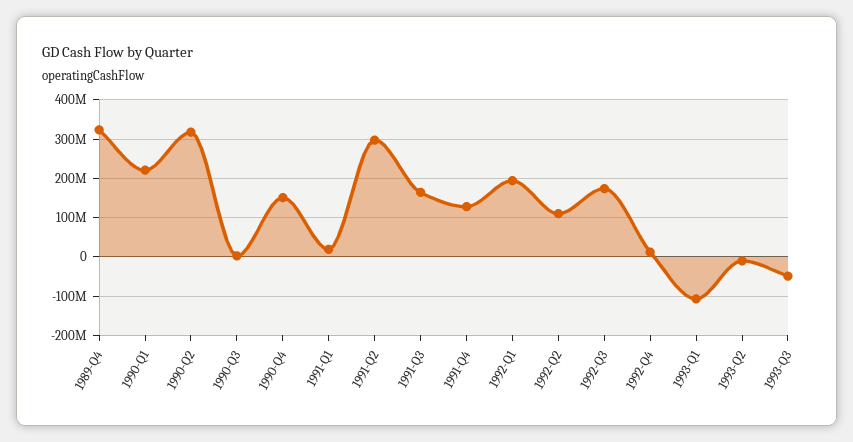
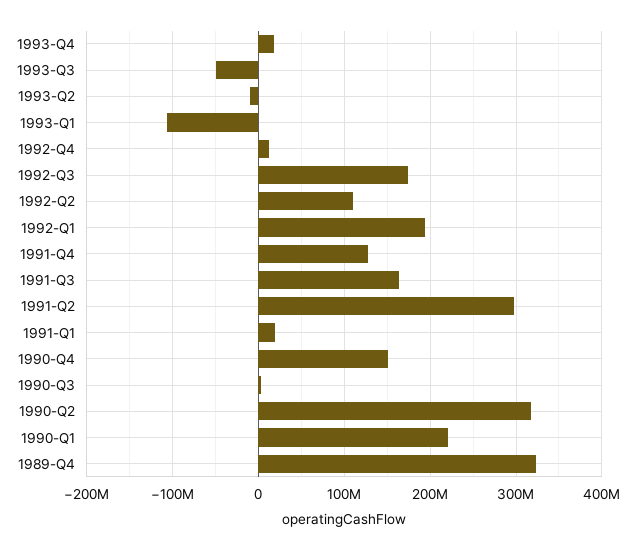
1993-Q4: none -> 20000000

